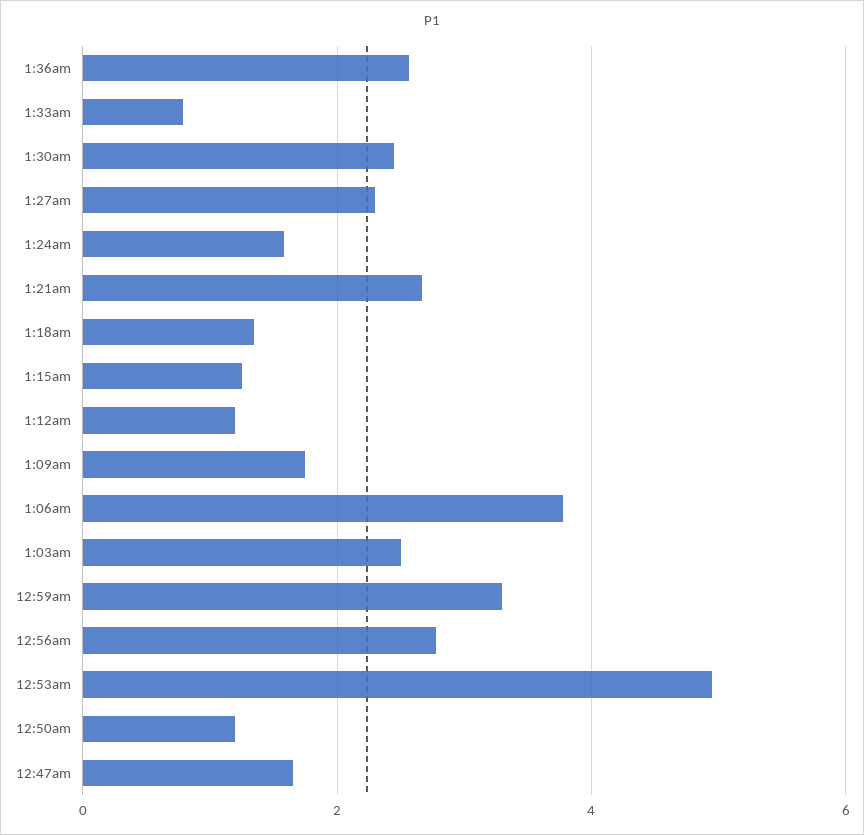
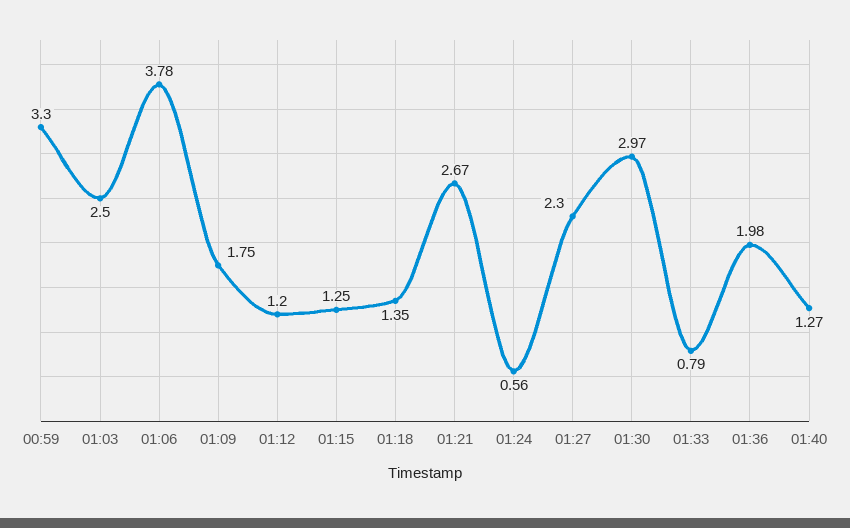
1:36am: 2.6 -> 1.98
1:30am: 2.4 -> 2.97
1:24am: 1.6 -> 0.56
12:56am: 2.8 -> none
12:53am: 5 -> none
12:50am: 1.2 -> none
12:47am: 1.6 -> none
01:40: none -> 1.27

